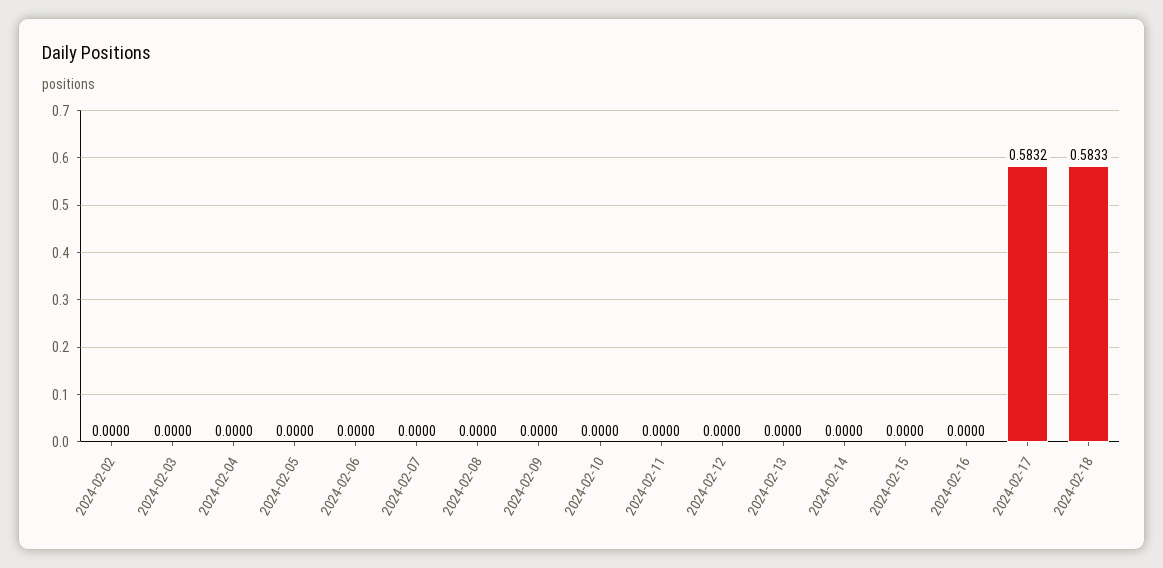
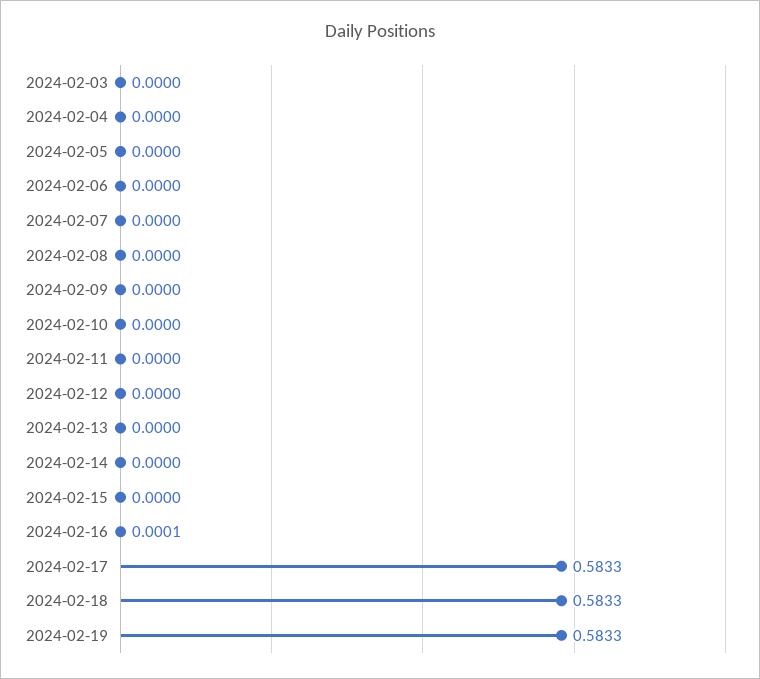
2024-02-02: 0 -> none
2024-02-16: 0 -> 0.0001
2024-02-17: 0.5832 -> 0.5833
2024-02-19: none -> 0.5833

